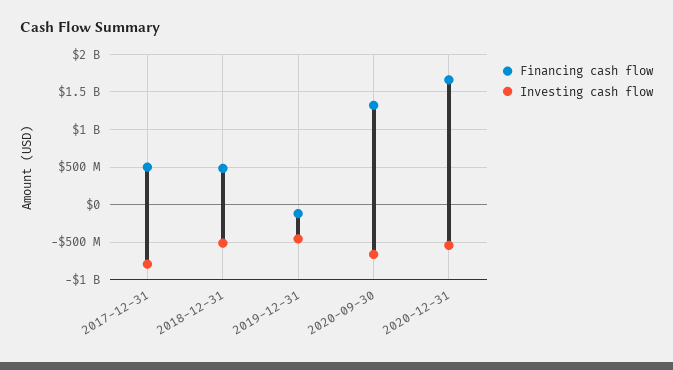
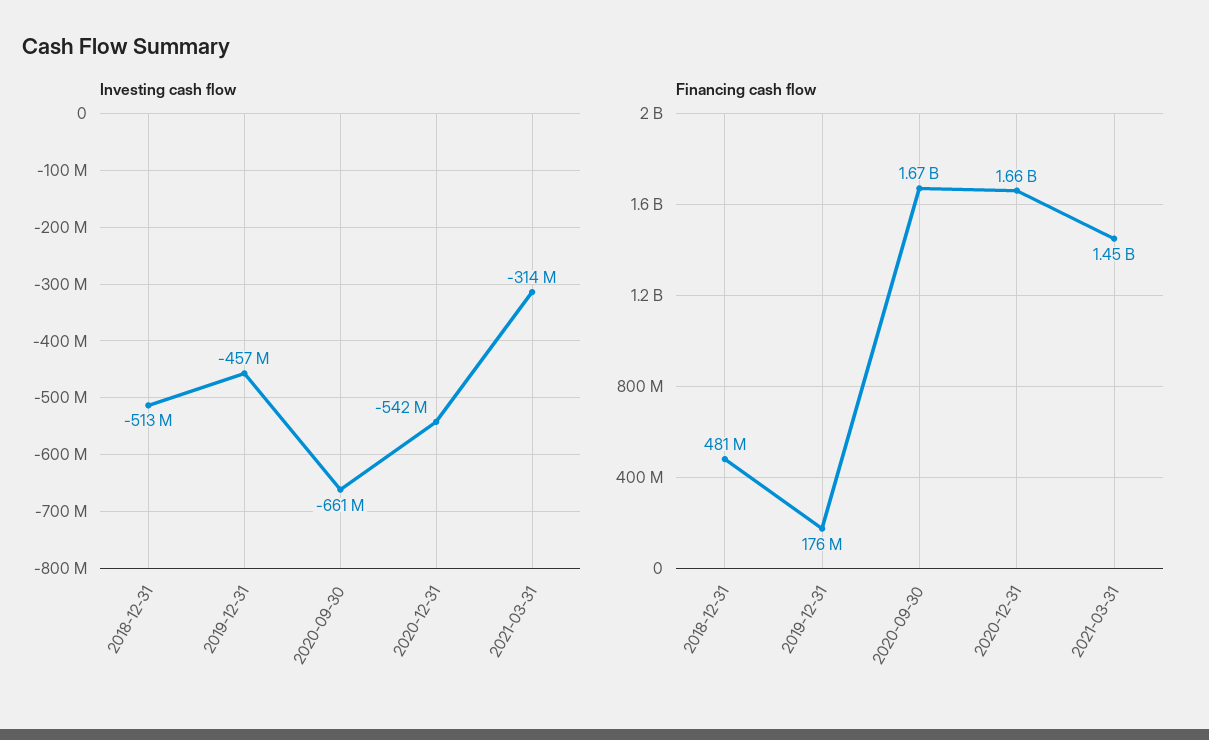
Financing cash flow, 2017-12-31: 500000000 -> none
Investing cash flow, 2017-12-31: -800000000 -> none
Financing cash flow, 2019-12-31: -100000000 -> 176000000
Financing cash flow, 2020-09-30: 1300000000 -> 1670000000
Investing cash flow, 2021-03-31: none -> -314000000
Financing cash flow, 2021-03-31: none -> 1450000000

